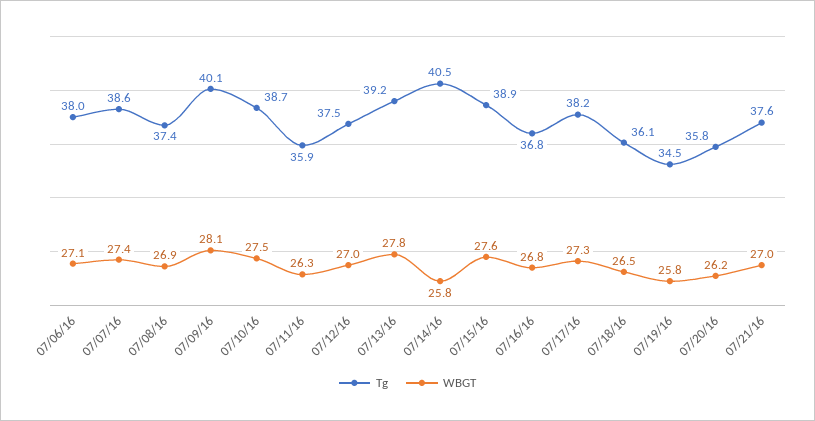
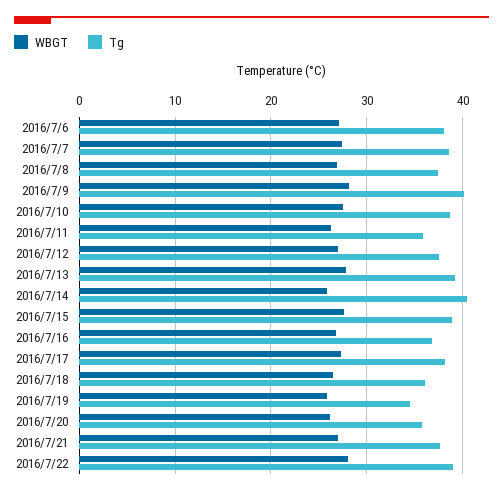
WBGT, 2016/7/22: none -> 28
Tg, 2016/7/22: none -> 39

